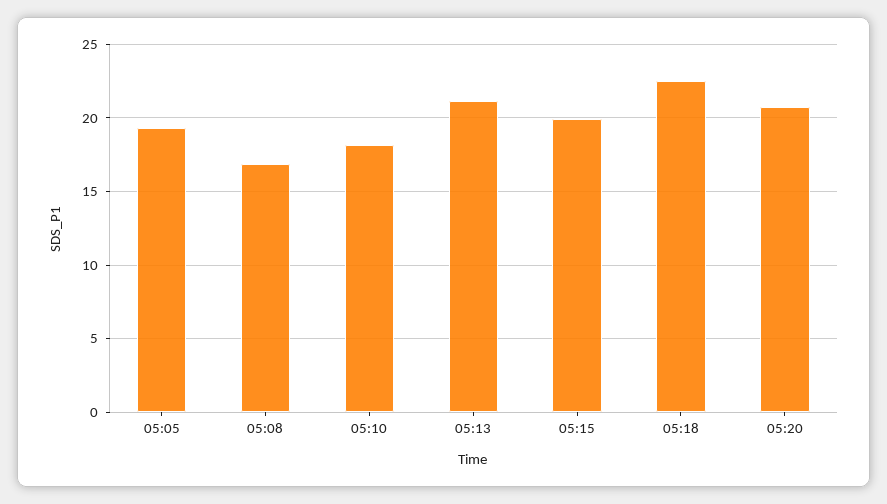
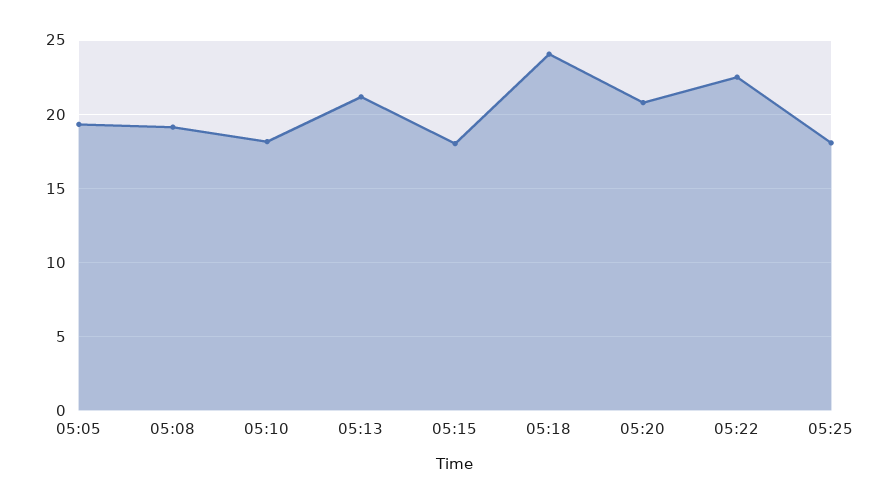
05:08: 17 -> 19
05:15: 20 -> 18
05:18: 22.5 -> 24
05:22: none -> 22.5
05:25: none -> 18

